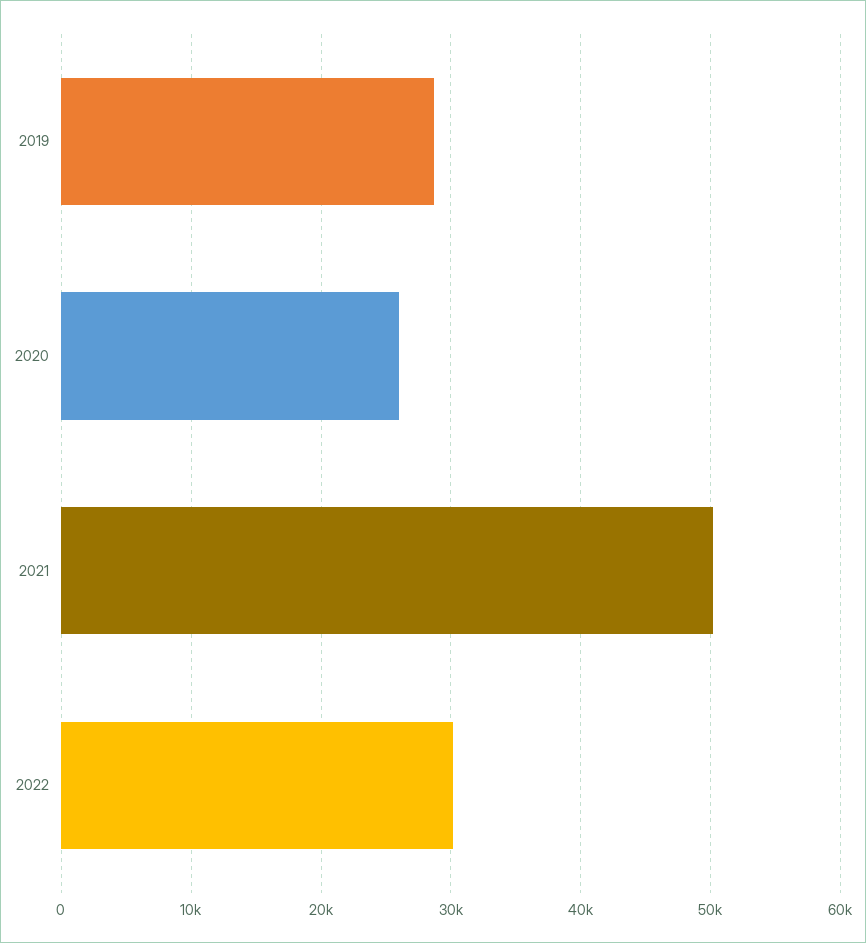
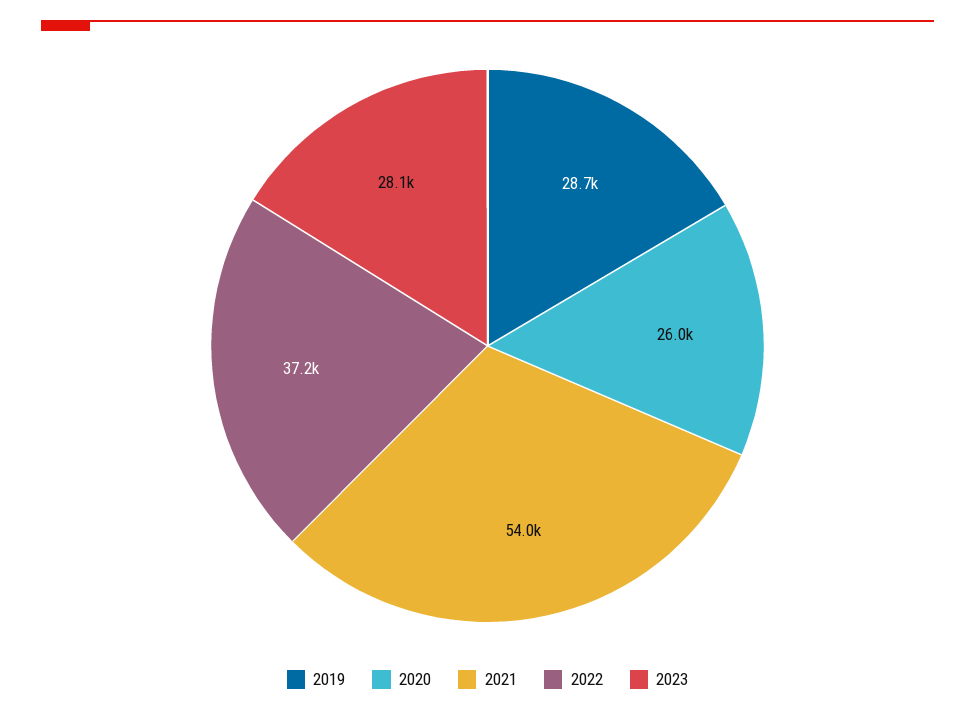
2021: 50000 -> 54000
2022: 30000 -> 37200
2023: none -> 28100

